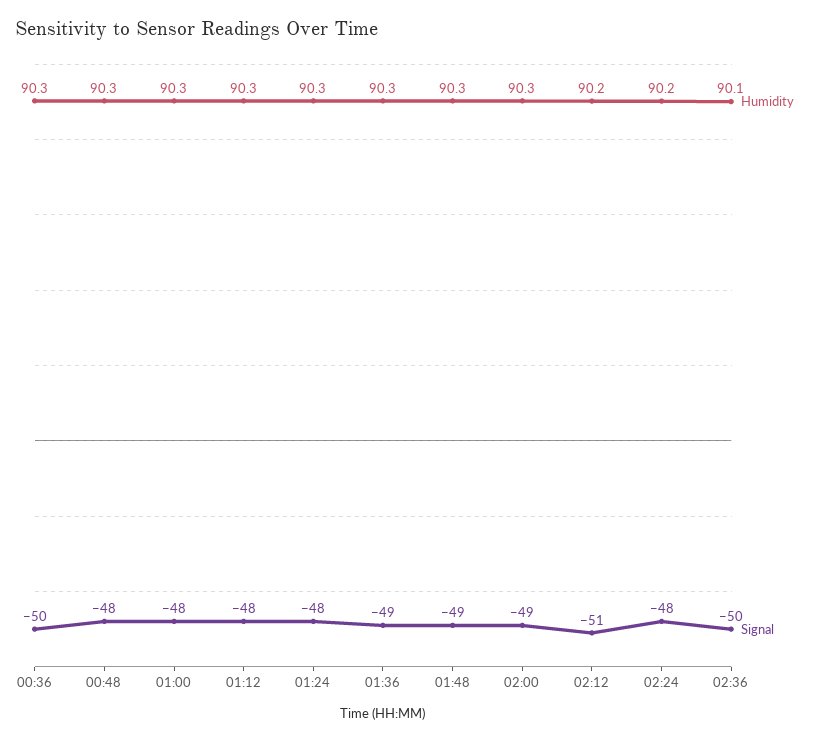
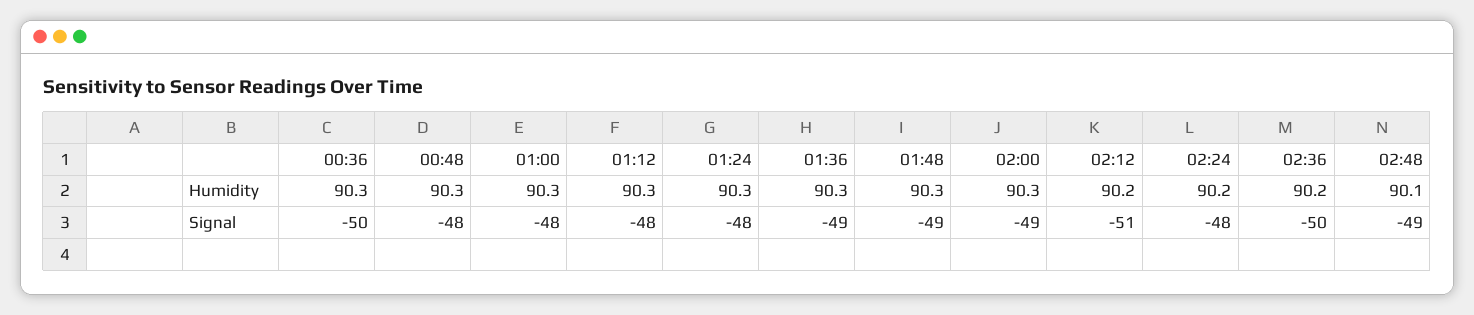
Humidity, 02:36: 90.1 -> 90.2
Humidity, 02:48: none -> 90.1
Signal, 02:48: none -> -49

